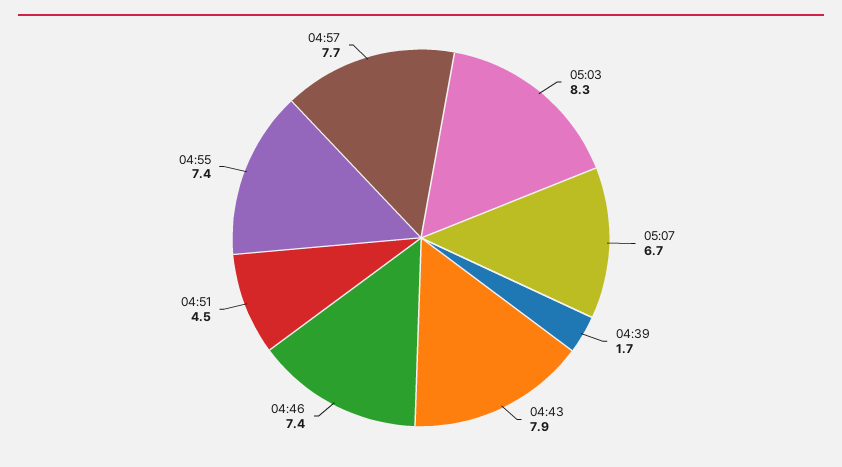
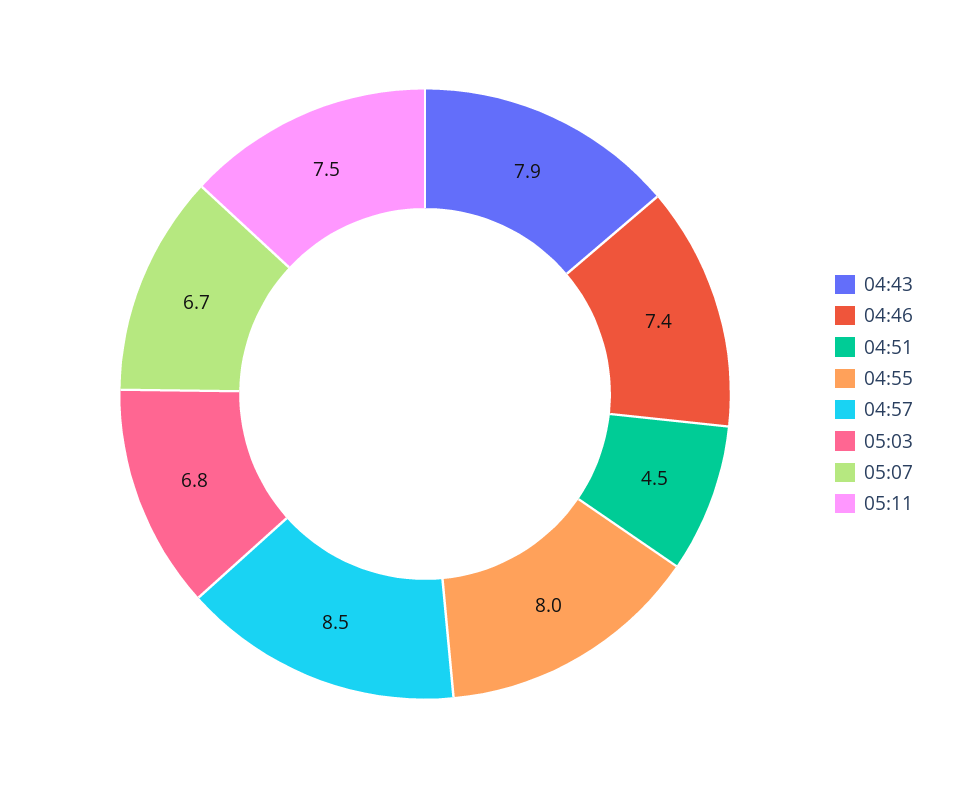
05:03: 8.3 -> 6.8
04:39: 1.7 -> none
04:55: 7.4 -> 8
04:57: 7.7 -> 8.5
05:11: none -> 7.5

